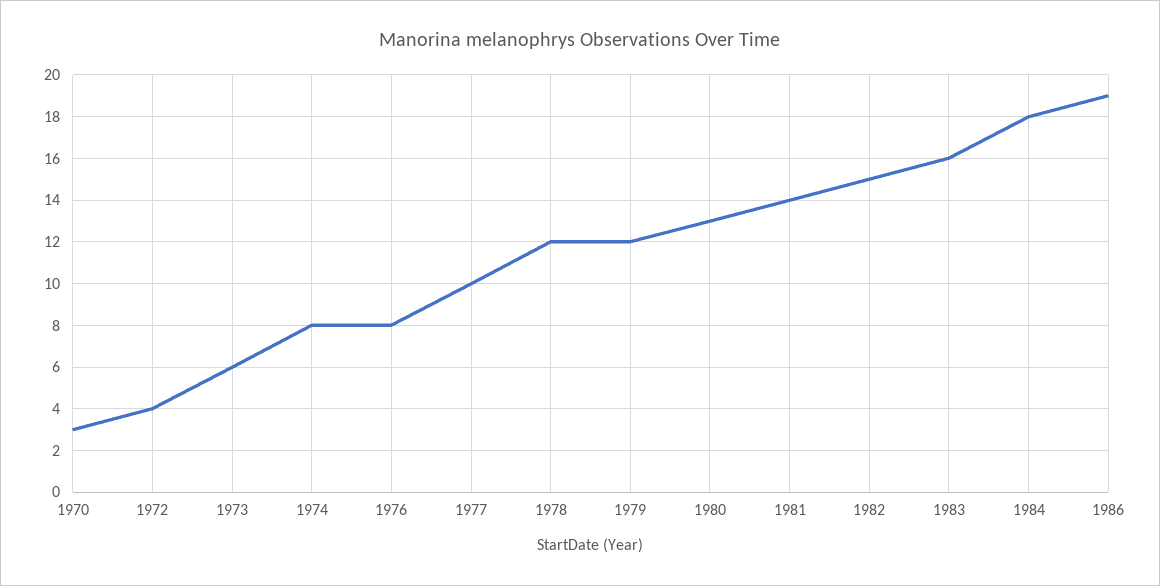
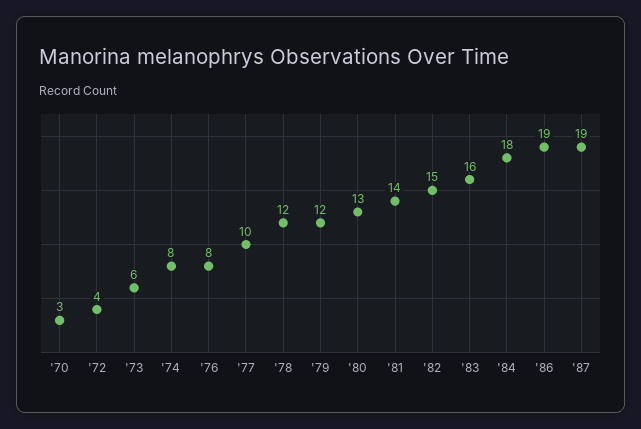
'87: none -> 19

